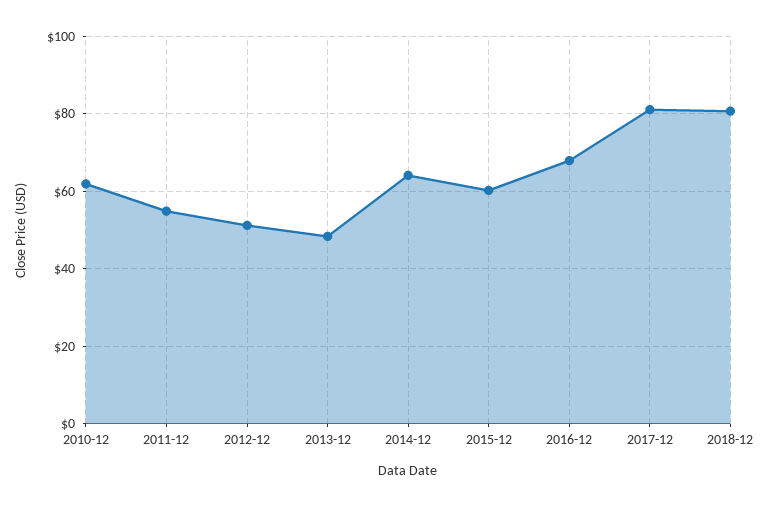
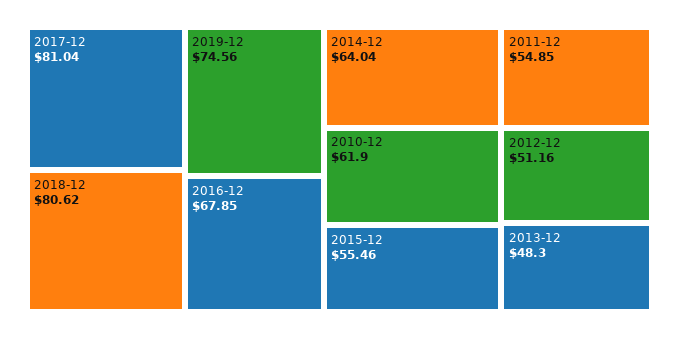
2015-12: 60 -> 55.46
2019-12: none -> 74.56

